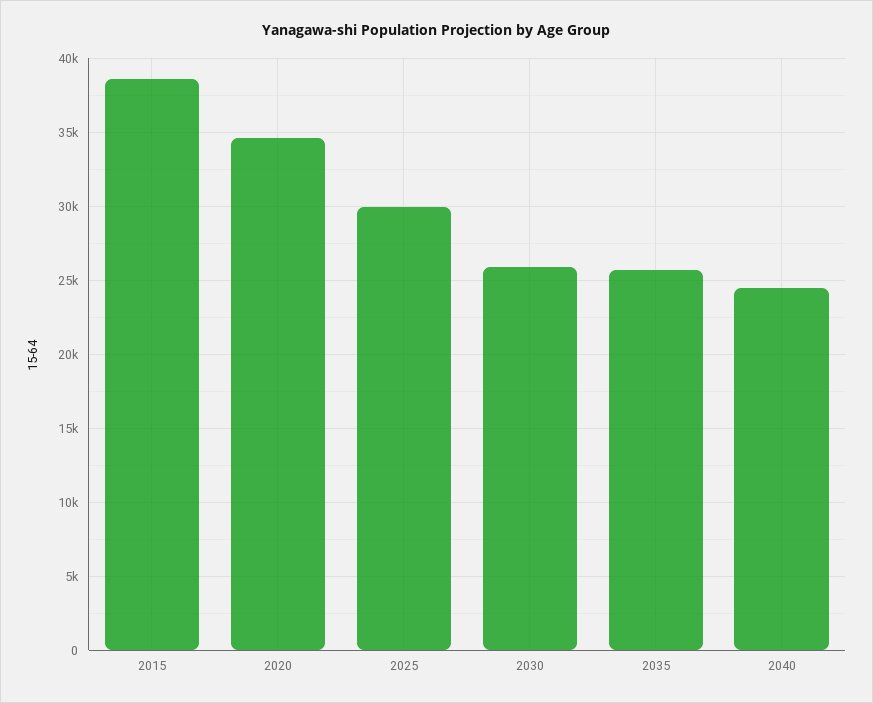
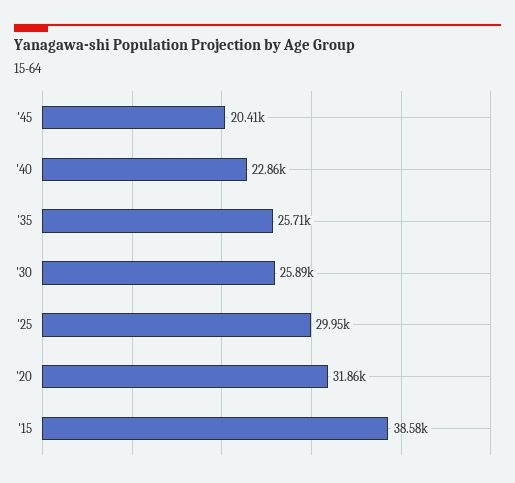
2020: 34500 -> 31860
2040: 24500 -> 22860
'45: none -> 20410

